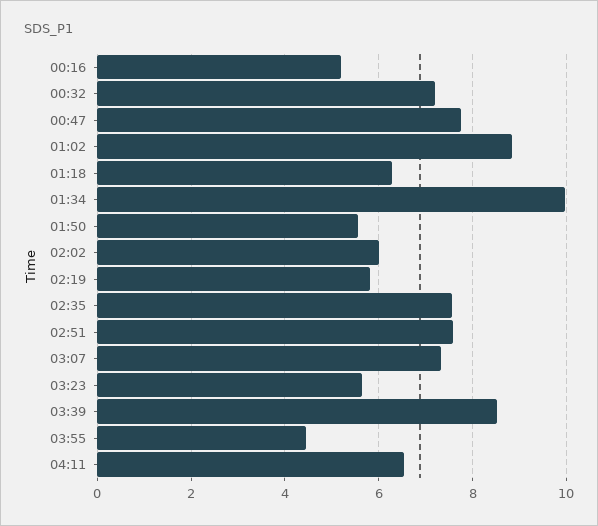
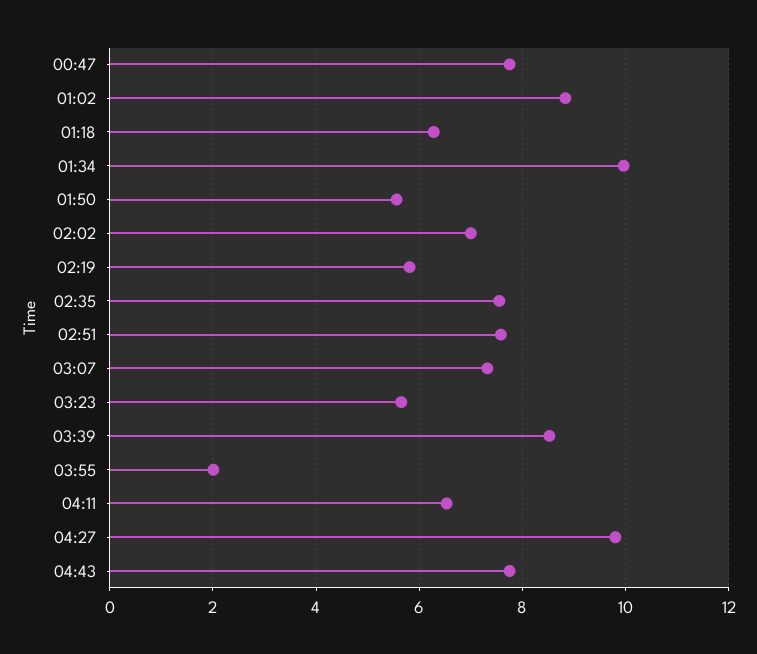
00:16: 5.2 -> none
00:32: 7.2 -> none
02:02: 6 -> 7
03:55: 4.4 -> 2
04:27: none -> 9.8
04:43: none -> 7.8

